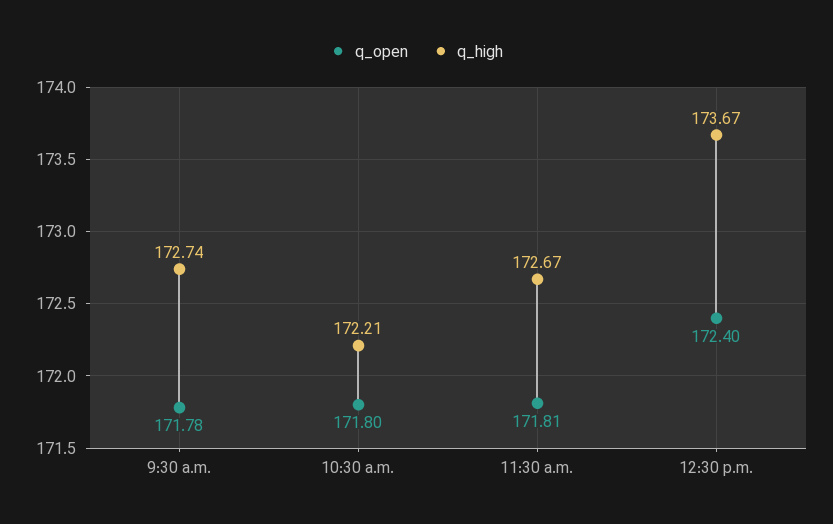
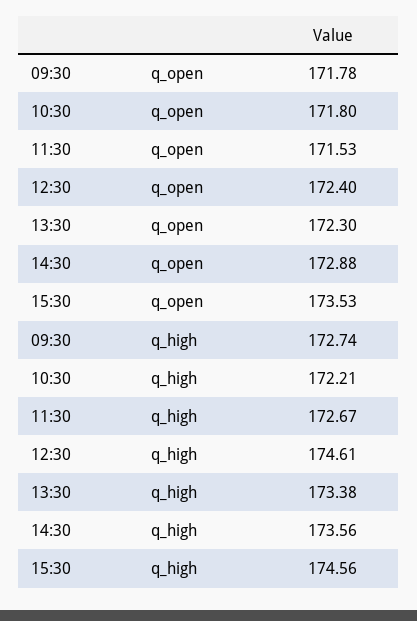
q_open, 11:30 a.m.: 171.81 -> 171.53
q_high, 12:30 p.m.: 173.67 -> 174.61
q_open, 13:30: none -> 172.3
q_open, 14:30: none -> 172.88
q_open, 15:30: none -> 173.53
q_high, 13:30: none -> 173.38
q_high, 14:30: none -> 173.56
q_high, 15:30: none -> 174.56

